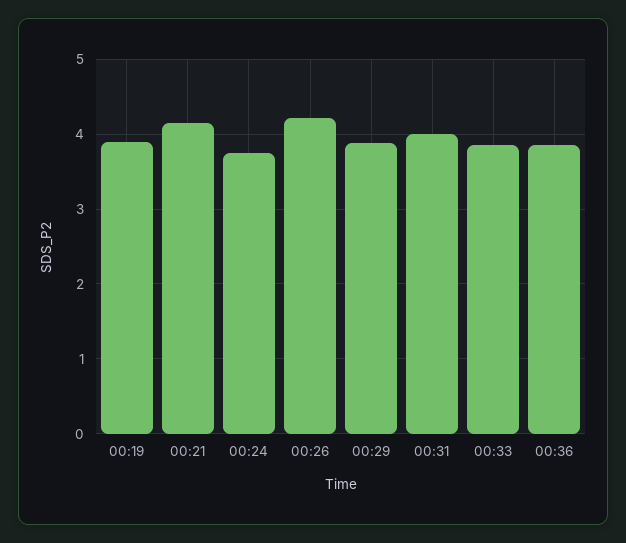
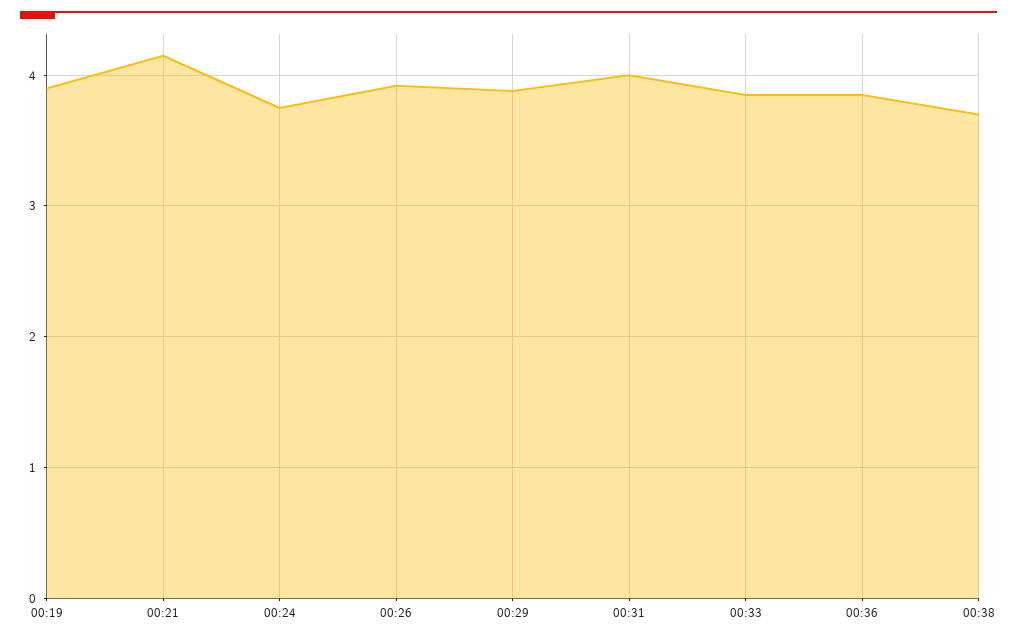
00:26: 4.2 -> 3.9
00:38: none -> 3.7

